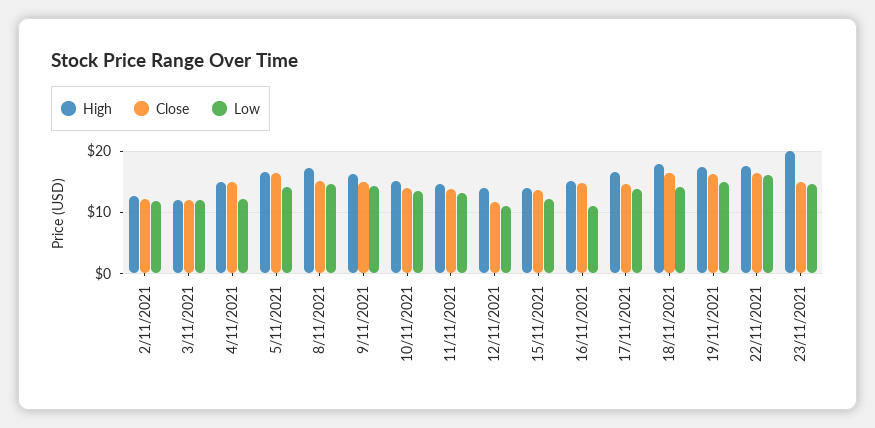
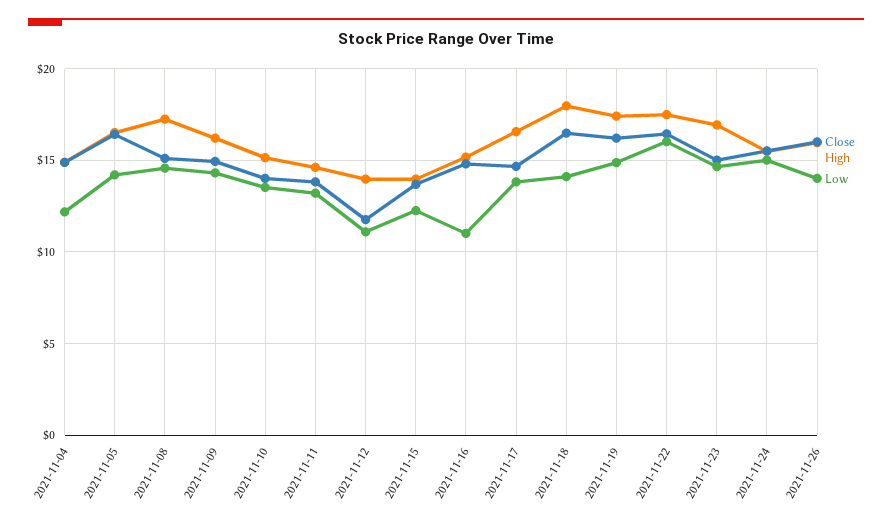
High, 2/11/2021: 13 -> none
Close, 2/11/2021: 12 -> none
Low, 2/11/2021: 12 -> none
High, 3/11/2021: 12 -> none
Close, 3/11/2021: 12 -> none
Low, 3/11/2021: 12 -> none
High, 23/11/2021: 20 -> 17
Close, 2021-11-24: none -> 15.5
High, 2021-11-24: none -> 15.5
Low, 2021-11-24: none -> 15
Close, 2021-11-26: none -> 16
High, 2021-11-26: none -> 16
Low, 2021-11-26: none -> 14

